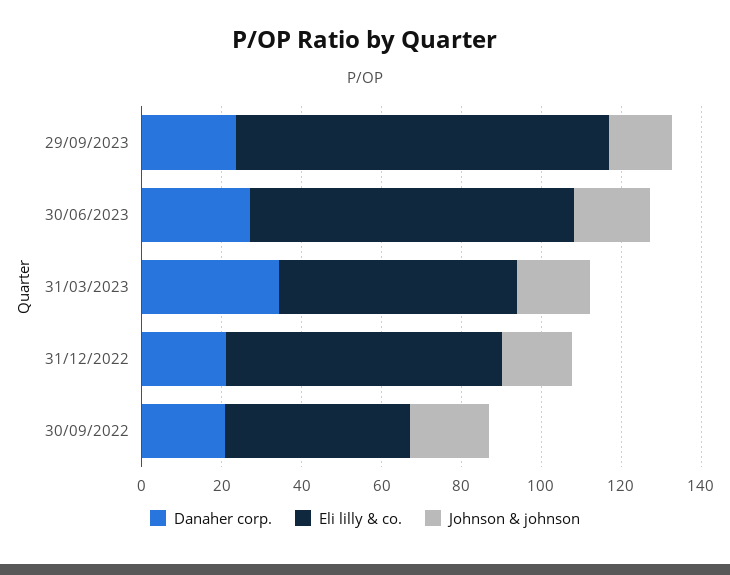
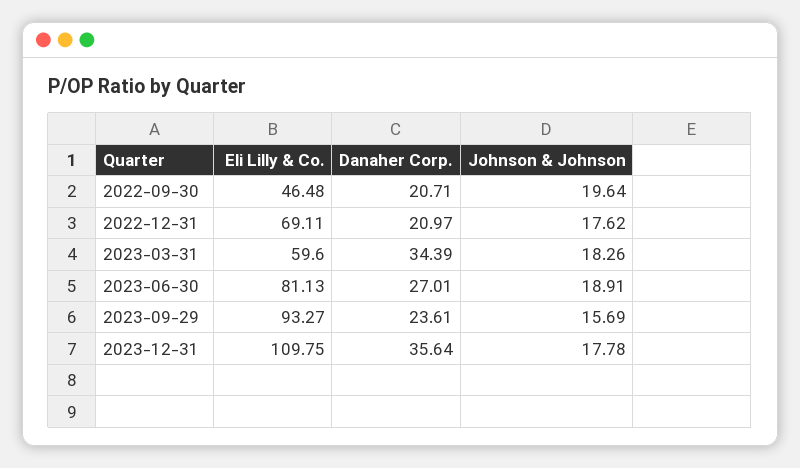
Eli lilly & co., 2023-12-31: none -> 109.75
Danaher corp., 2023-12-31: none -> 35.64
Johnson & johnson, 2023-12-31: none -> 17.78

